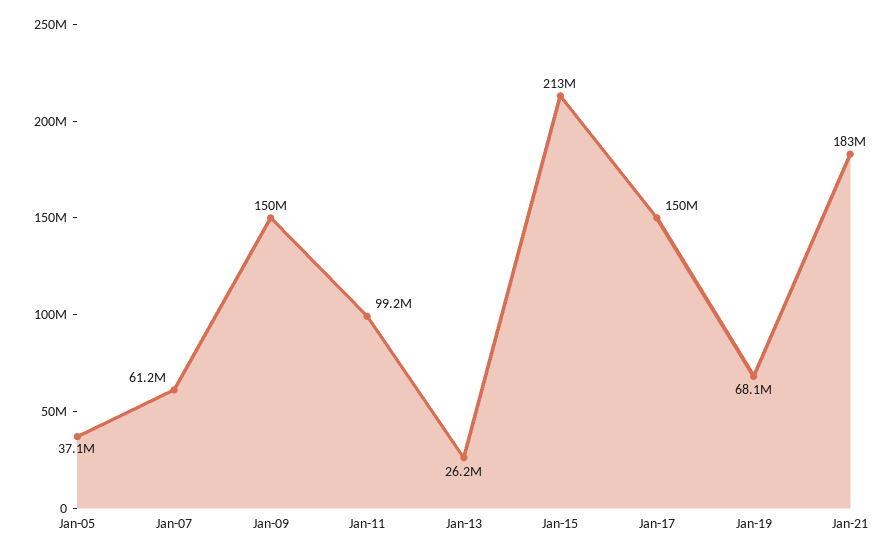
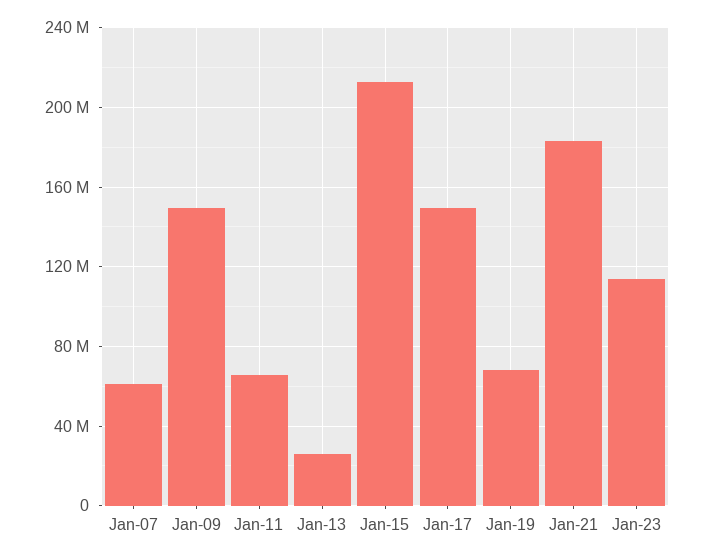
Jan-05: 37100000 -> none
Jan-11: 99200000 -> 65000000
Jan-23: none -> 115000000

